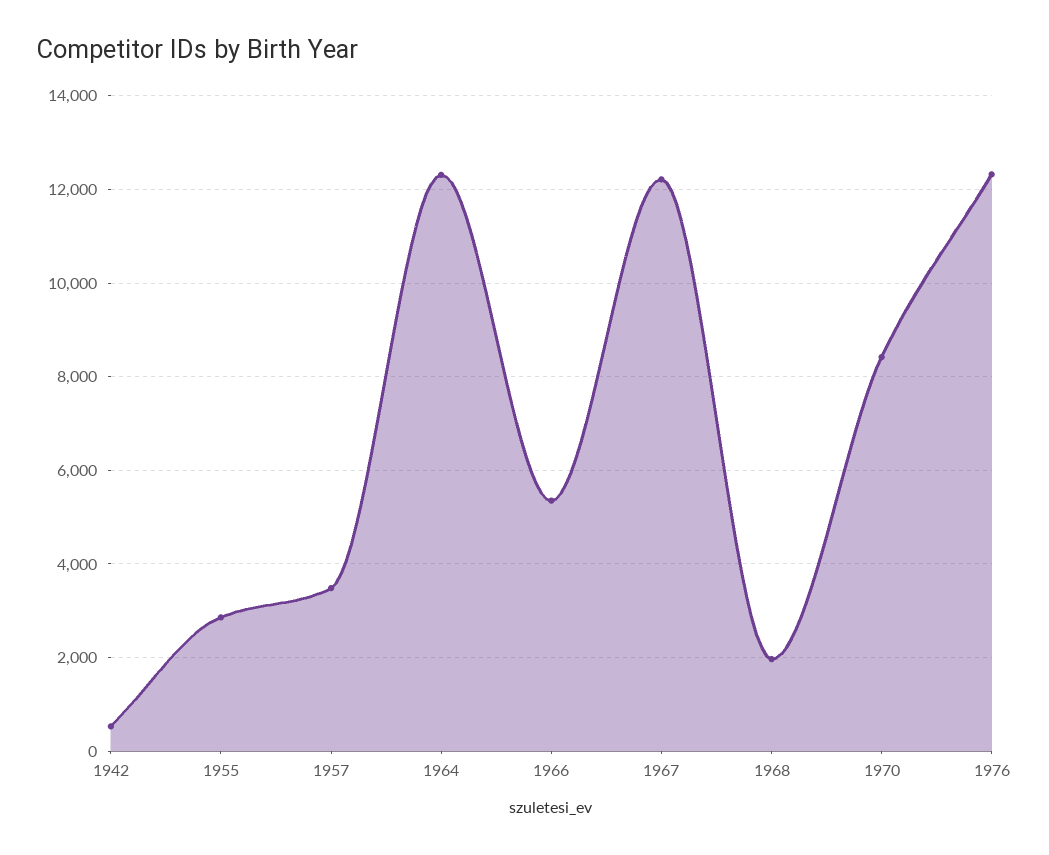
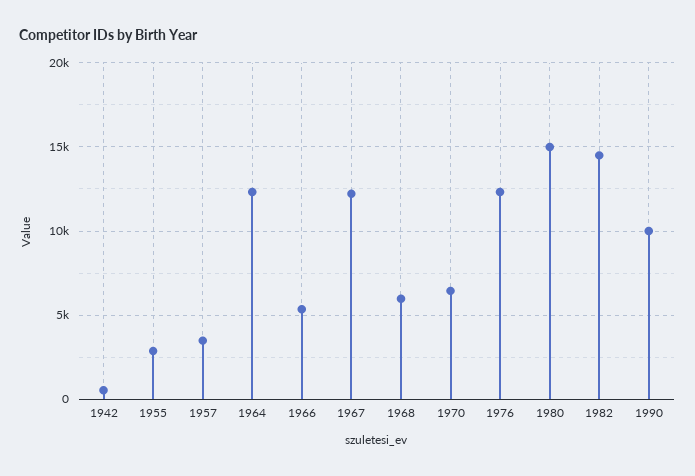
1968: 2000 -> 6000
1970: 8400 -> 6500
1980: none -> 15000
1982: none -> 14500
1990: none -> 10000

